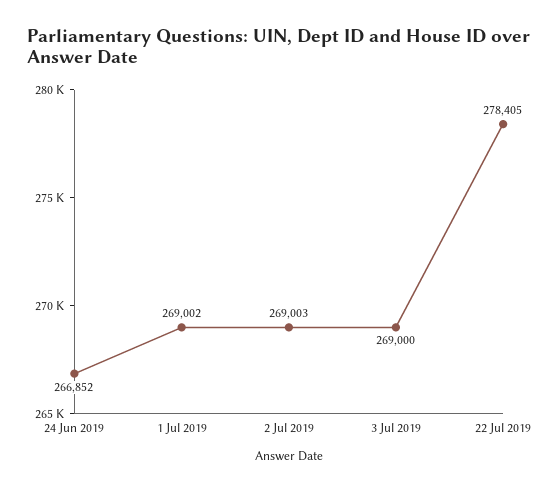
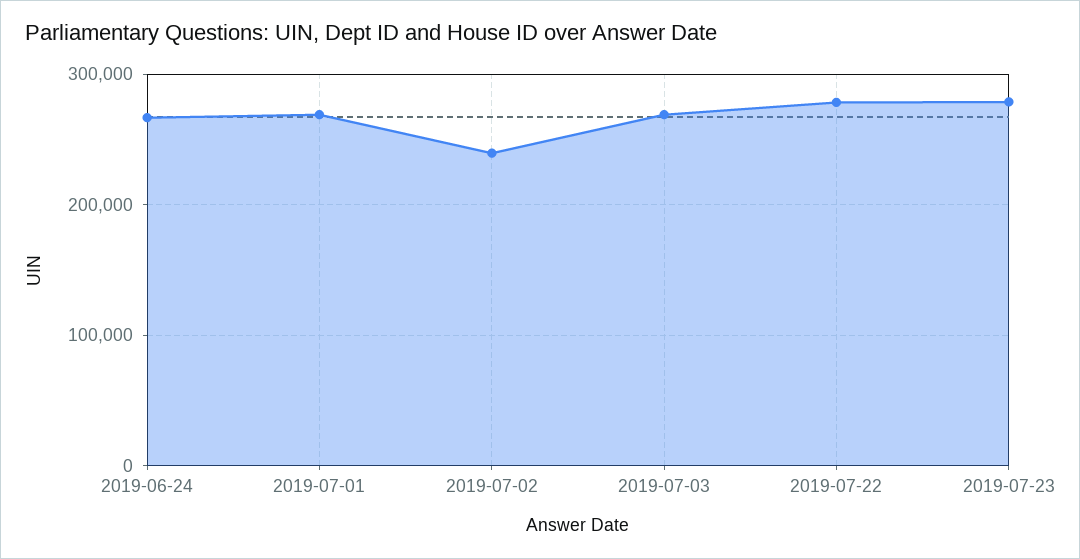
2 Jul 2019: 269003 -> 240000
2019-07-23: none -> 280000

